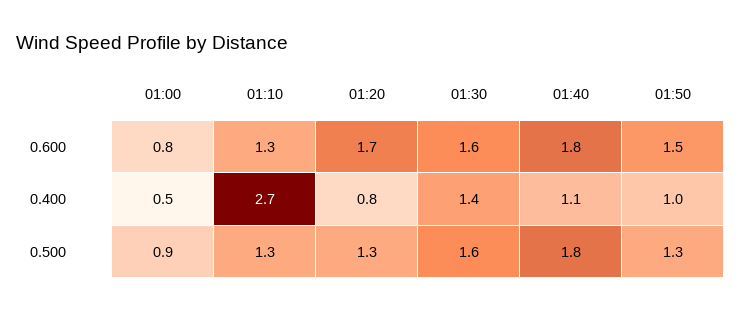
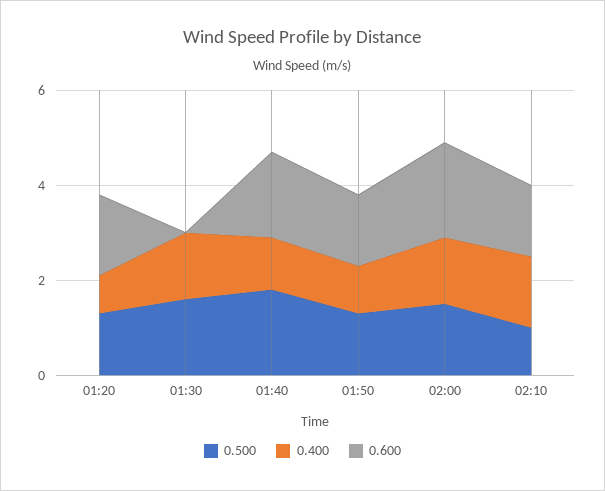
0.600, 01:00: 0.8 -> none
0.600, 01:10: 1.3 -> none
0.600, 01:30: 1.6 -> 0
0.400, 01:00: 0.5 -> none
0.400, 01:10: 2.7 -> none
0.500, 01:00: 0.9 -> none
0.500, 01:10: 1.3 -> none
0.500, 02:00: none -> 1.5
0.400, 02:00: none -> 1.5
0.600, 02:00: none -> 2
0.500, 02:10: none -> 1
0.400, 02:10: none -> 1.5
0.600, 02:10: none -> 1.5

